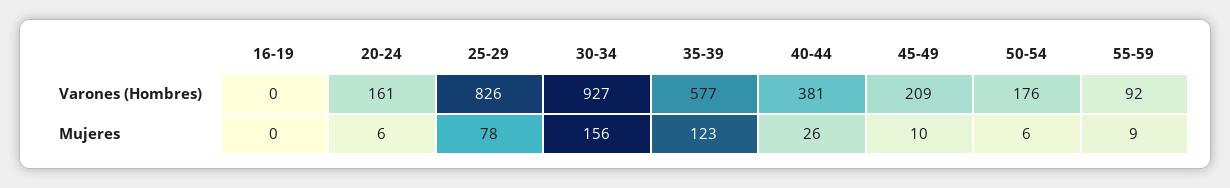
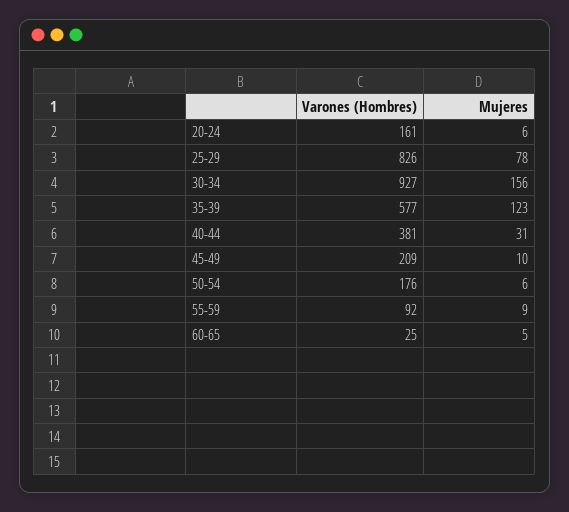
16-19, Varones (Hombres): 0 -> none
16-19, Mujeres: 0 -> none
40-44, Mujeres: 26 -> 31
60-65, Varones (Hombres): none -> 25
60-65, Mujeres: none -> 5

